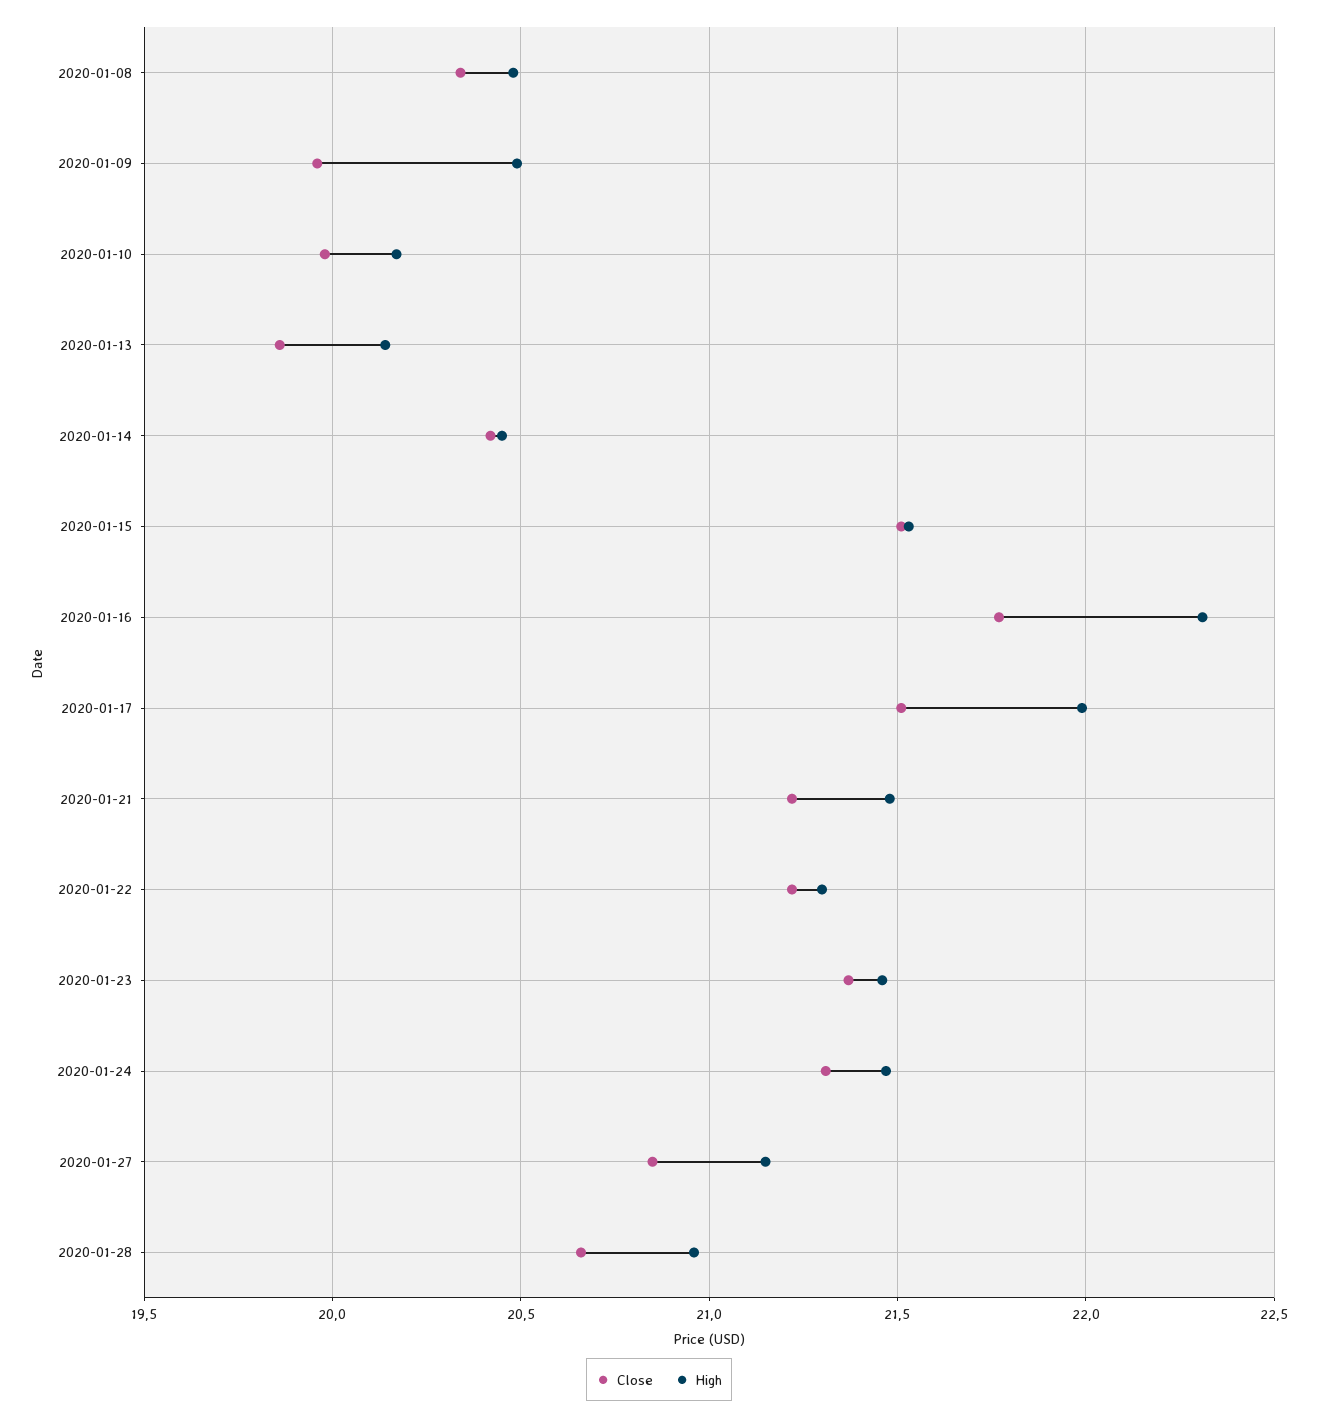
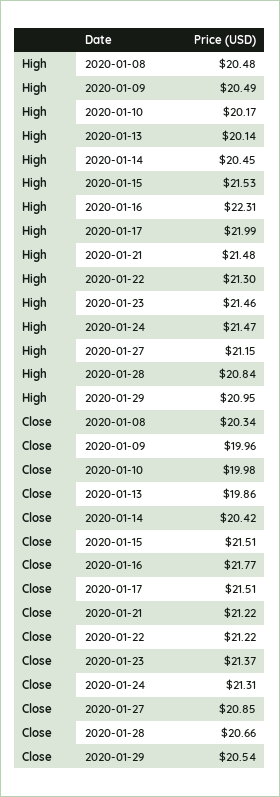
High, 2020-01-28: 20.95 -> 20.84
High, 2020-01-29: none -> 20.95
Close, 2020-01-29: none -> 20.54

